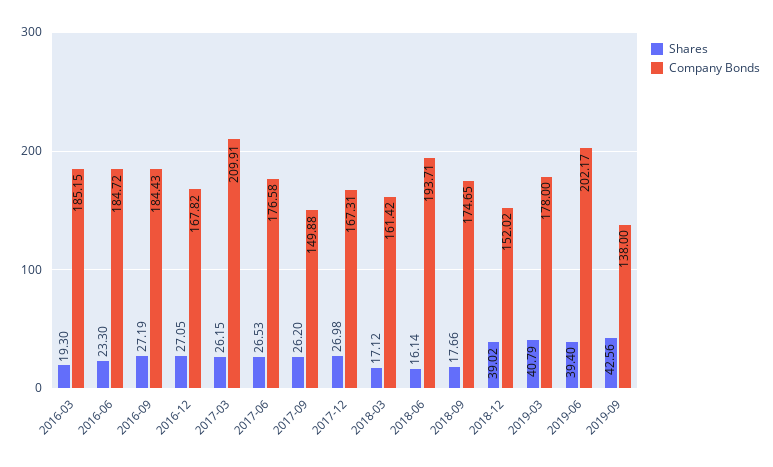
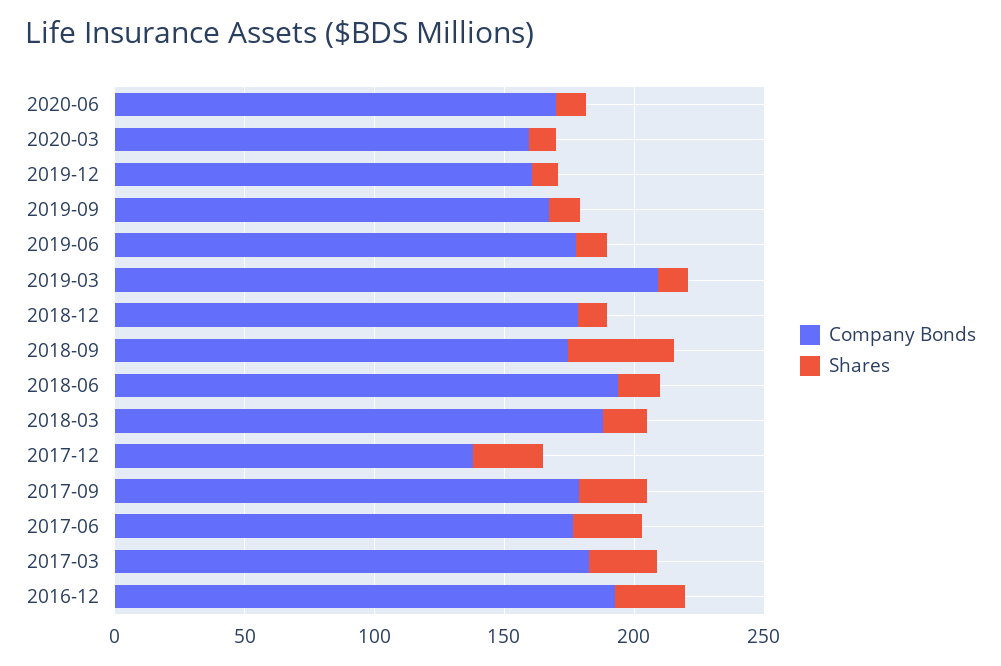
Shares, 2016-03: 19.3 -> none
Company Bonds, 2016-03: 185.15 -> none
Shares, 2016-06: 23.3 -> none
Company Bonds, 2016-06: 184.72 -> none
Shares, 2016-09: 27.19 -> none
Company Bonds, 2016-09: 184.43 -> none
Company Bonds, 2016-12: 167.82 -> 190
Company Bonds, 2017-03: 209.91 -> 180
Company Bonds, 2017-09: 149.88 -> 180
Company Bonds, 2017-12: 167.31 -> 140
Company Bonds, 2018-03: 161.42 -> 190
Shares, 2018-09: 17.66 -> 40
Shares, 2018-12: 39.02 -> 10
Company Bonds, 2018-12: 152.02 -> 180
Shares, 2019-03: 40.79 -> 10
Company Bonds, 2019-03: 178 -> 210
Shares, 2019-06: 39.4 -> 10
Company Bonds, 2019-06: 202.17 -> 180
Shares, 2019-09: 42.56 -> 10
Company Bonds, 2019-09: 138 -> 170
Company Bonds, 2020-06: none -> 170
Shares, 2020-06: none -> 10
Company Bonds, 2020-03: none -> 160
Shares, 2020-03: none -> 10
Company Bonds, 2019-12: none -> 160
Shares, 2019-12: none -> 10

